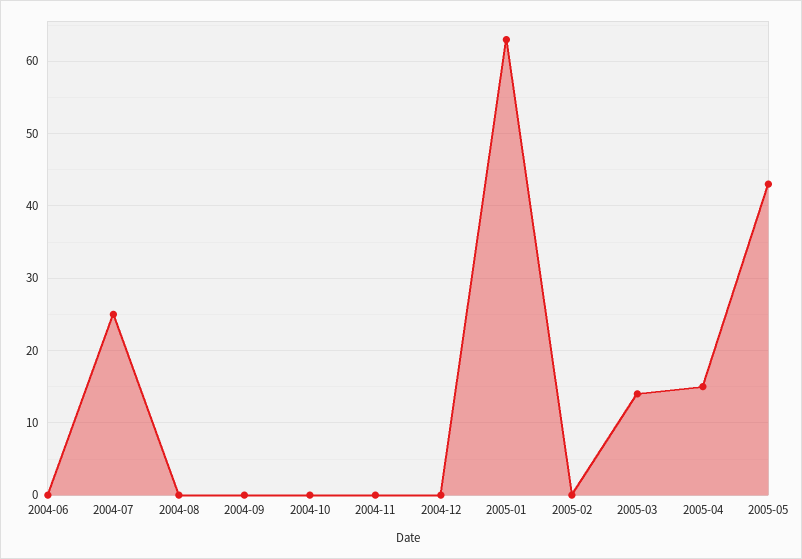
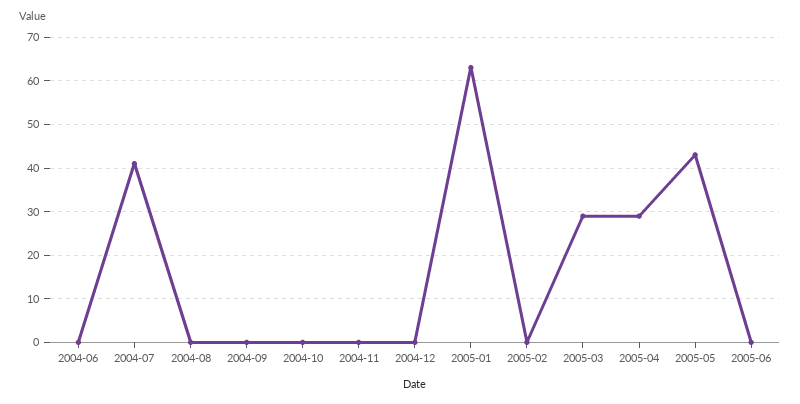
2004-07: 25 -> 40
2005-03: 14 -> 30
2005-04: 15 -> 30
2005-06: none -> 0

